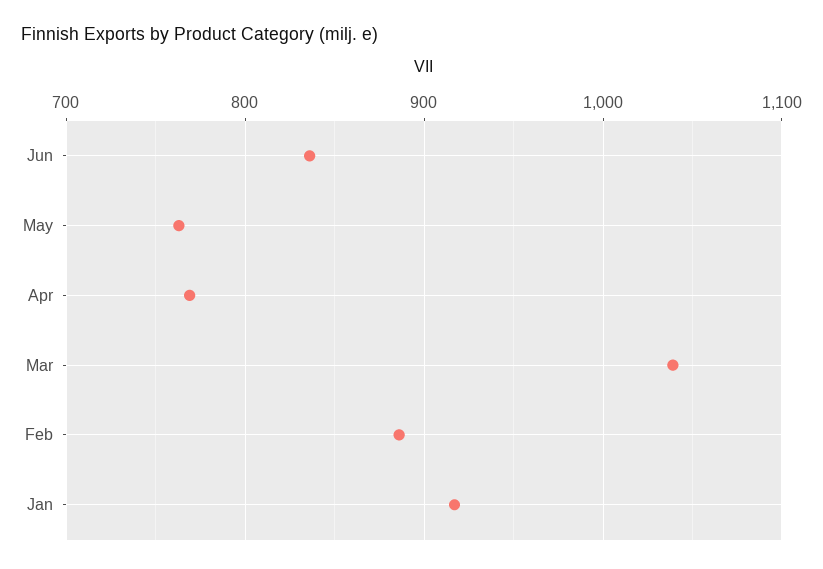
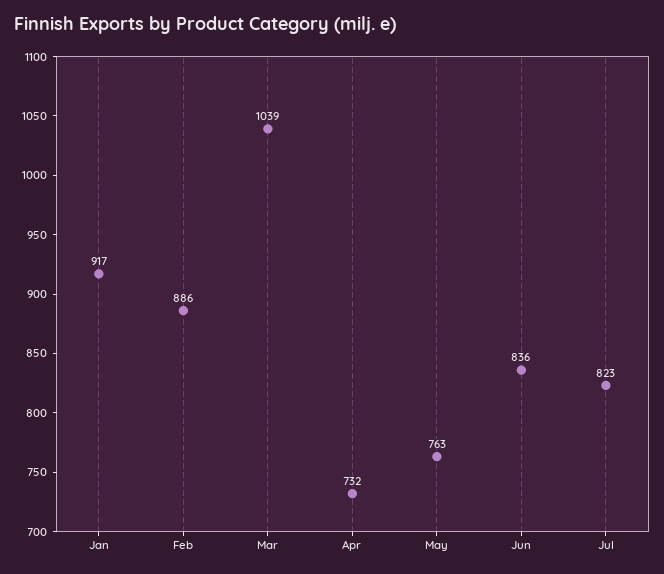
Apr: 770 -> 732
Jul: none -> 823

